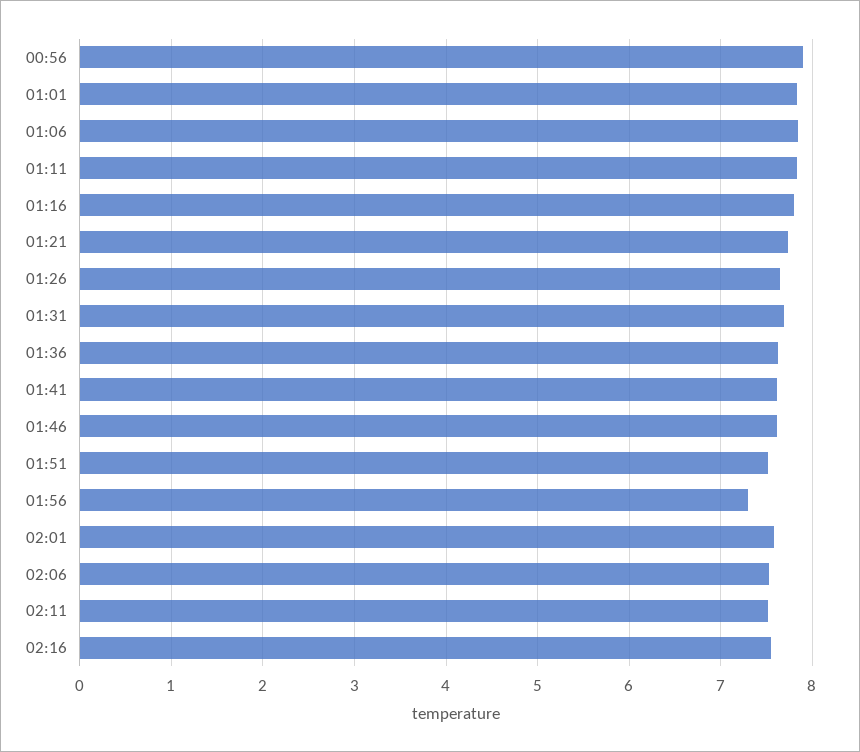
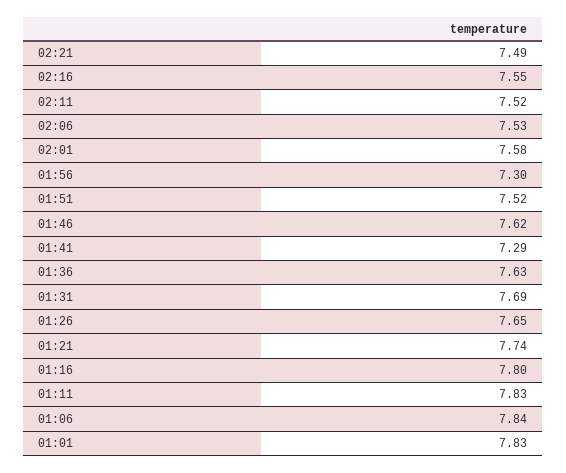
00:56: 7.9 -> none
01:41: 7.6 -> 7.29
02:21: none -> 7.49

